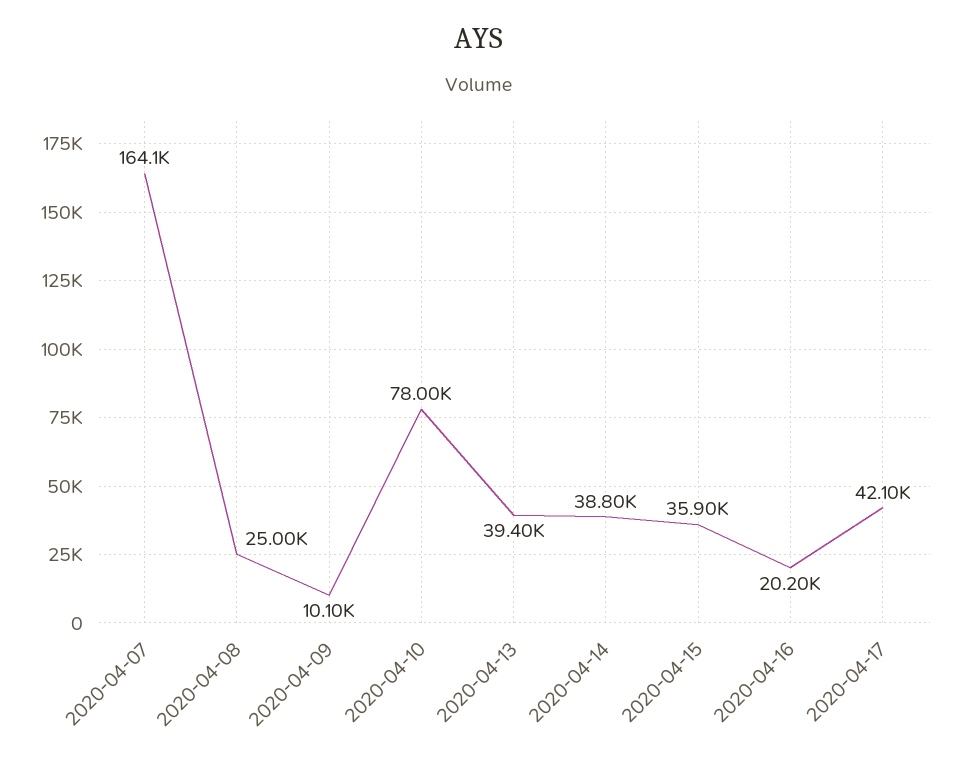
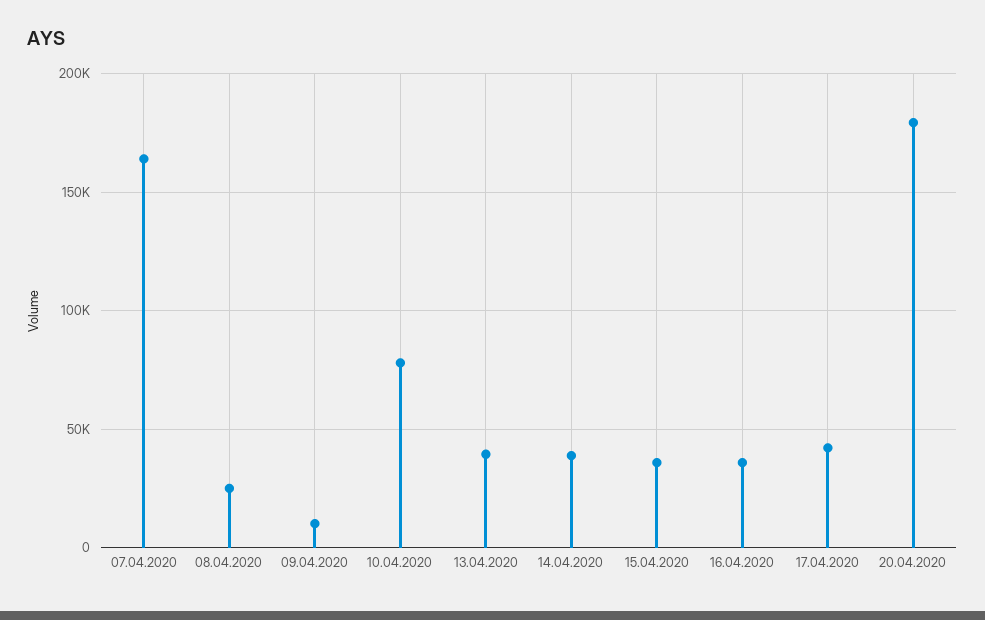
2020-04-16: 20200 -> 35000
20.04.2020: none -> 180000

